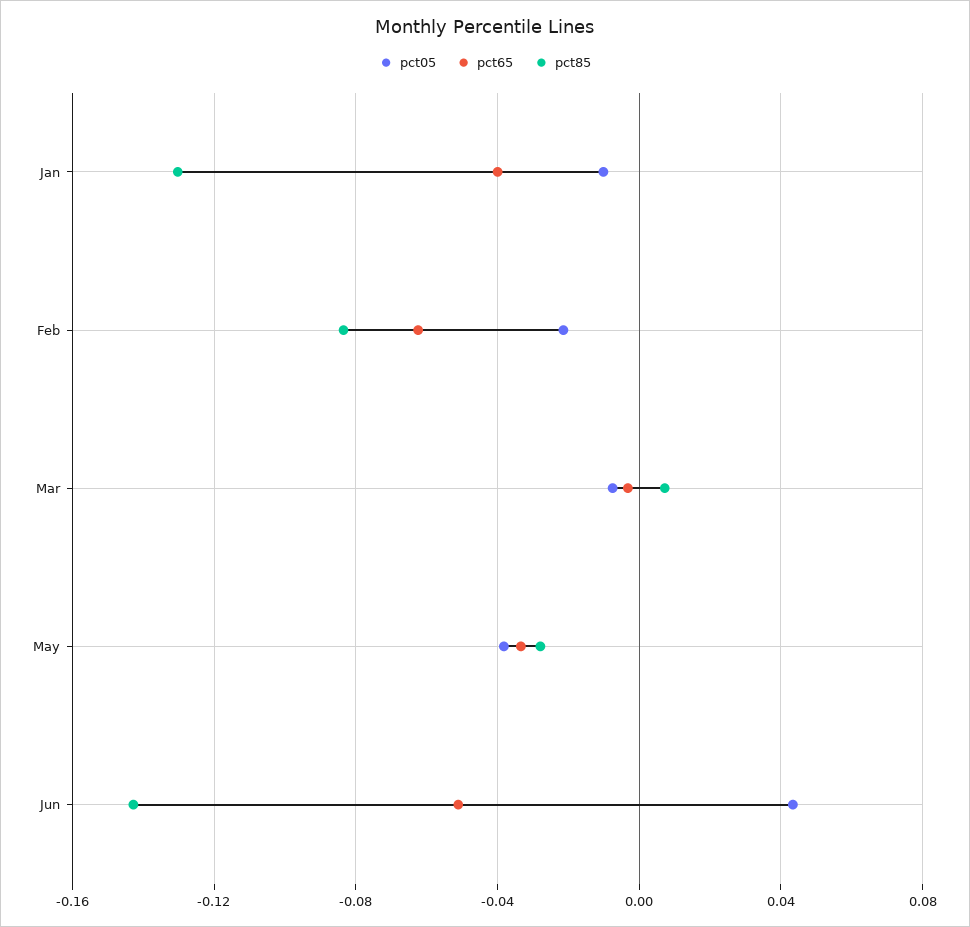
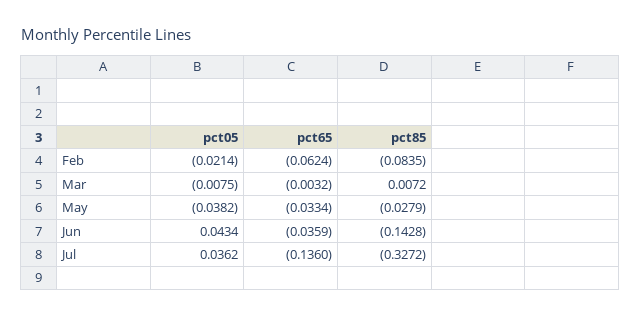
pct05, Jan: -0.01 -> none
pct65, Jan: -0.04 -> none
pct85, Jan: -0.13 -> none
pct65, Jun: -0.05 -> -0.0359
pct05, Jul: none -> 0.0362
pct65, Jul: none -> -0.136
pct85, Jul: none -> -0.3272

